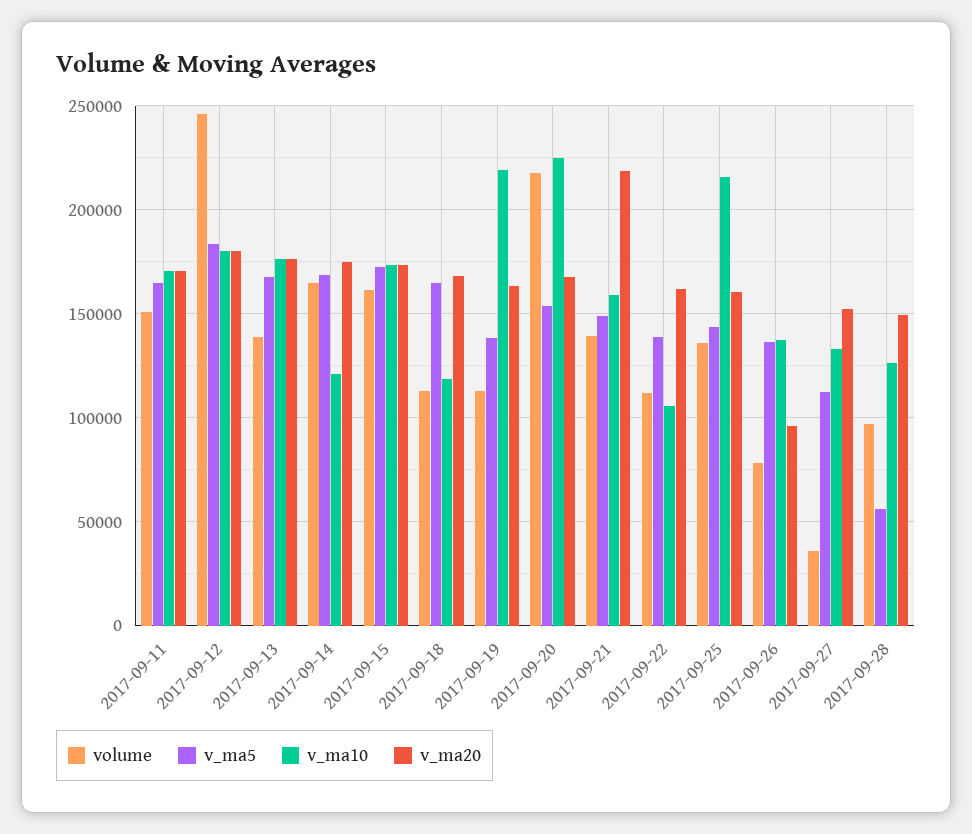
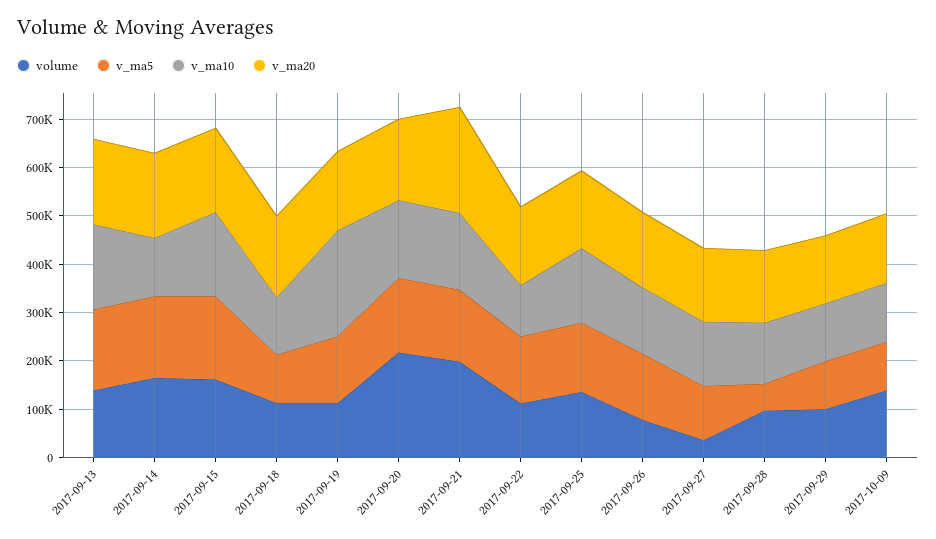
volume, 2017-09-11: 150000 -> none
v_ma5, 2017-09-11: 165000 -> none
v_ma10, 2017-09-11: 170000 -> none
v_ma20, 2017-09-11: 170000 -> none
volume, 2017-09-12: 245000 -> none
v_ma5, 2017-09-12: 185000 -> none
v_ma10, 2017-09-12: 180000 -> none
v_ma20, 2017-09-12: 180000 -> none
v_ma5, 2017-09-18: 165000 -> 100000
v_ma10, 2017-09-20: 225000 -> 160000
volume, 2017-09-21: 140000 -> 200000
v_ma10, 2017-09-25: 215000 -> 160000
v_ma20, 2017-09-26: 95000 -> 160000
volume, 2017-09-29: none -> 100000
v_ma5, 2017-09-29: none -> 100000
v_ma10, 2017-09-29: none -> 120000
v_ma20, 2017-09-29: none -> 140000
volume, 2017-10-09: none -> 140000
v_ma5, 2017-10-09: none -> 100000
v_ma10, 2017-10-09: none -> 120000
v_ma20, 2017-10-09: none -> 140000

